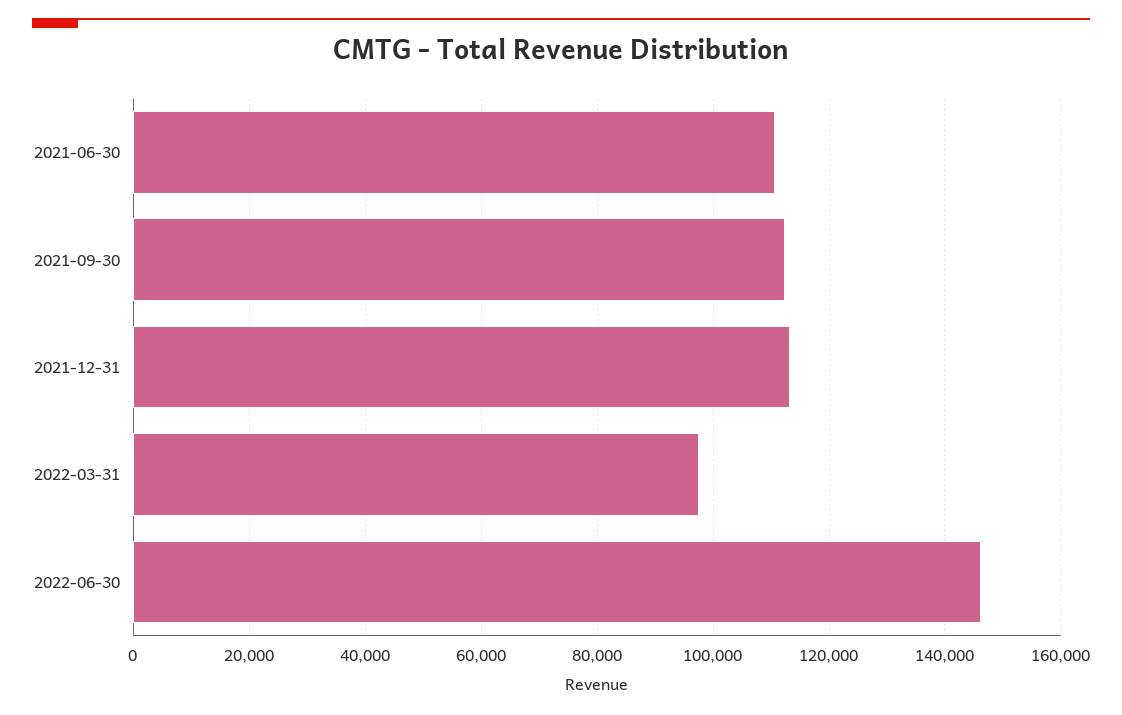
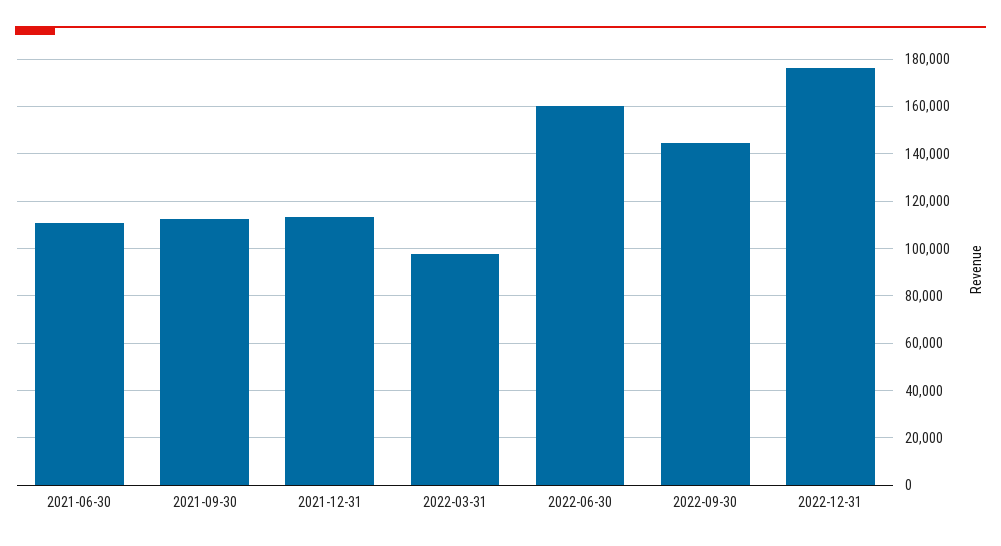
2022-06-30: 146000 -> 160000
2022-09-30: none -> 145000
2022-12-31: none -> 175000

